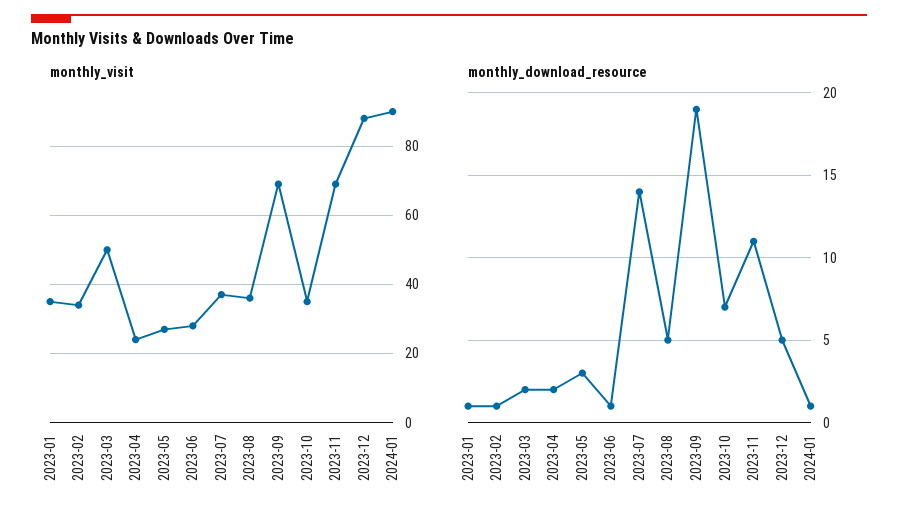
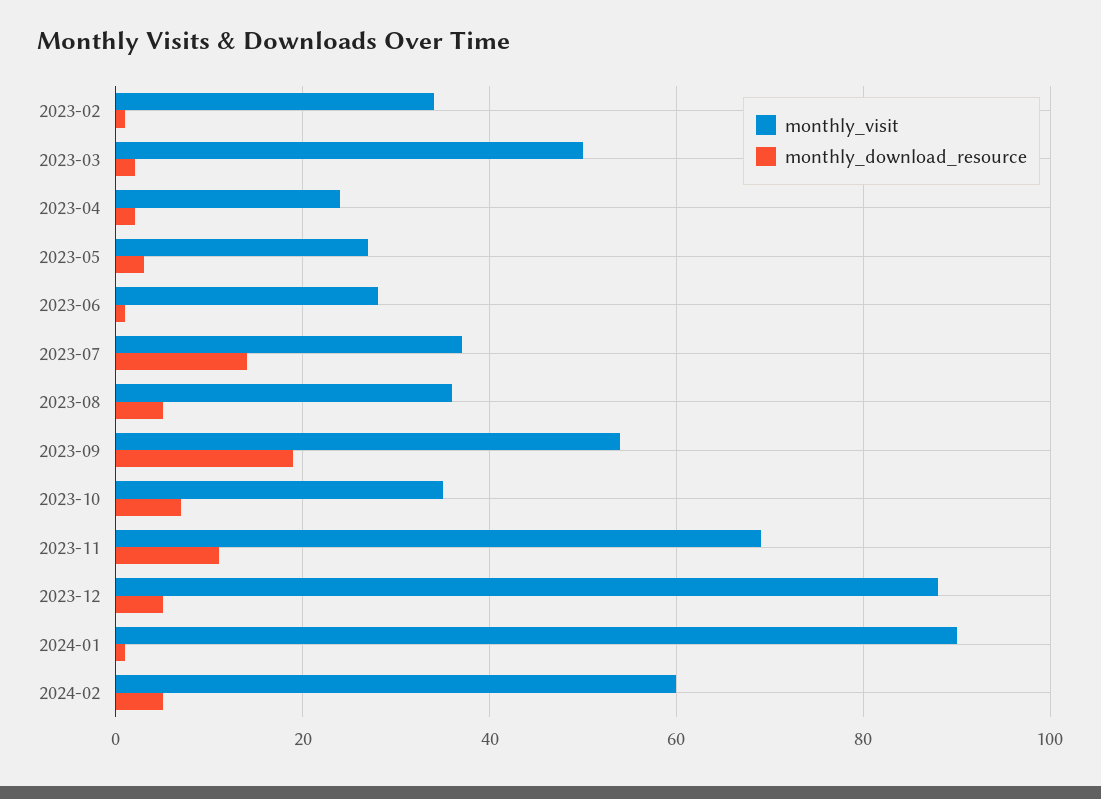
monthly_visit, 2023-01: 35 -> none
monthly_visit, 2023-09: 70 -> 55
monthly_download_resource, 2023-01: 1 -> none
monthly_visit, 2024-02: none -> 60
monthly_download_resource, 2024-02: none -> 5

